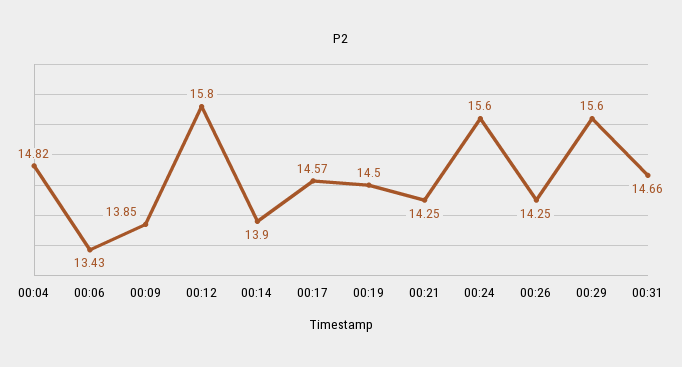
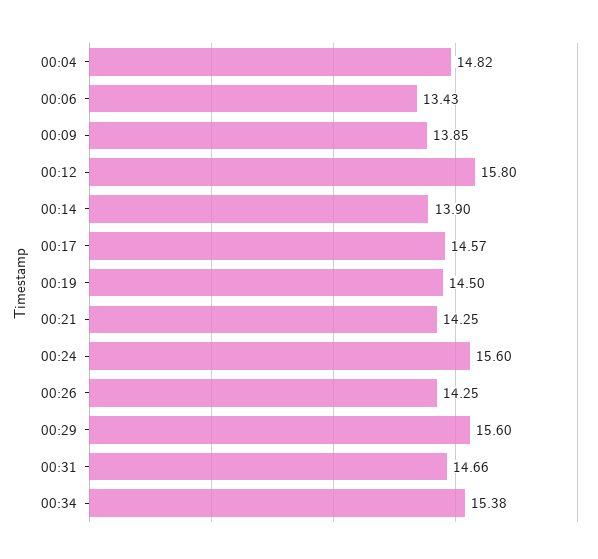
00:34: none -> 15.38

